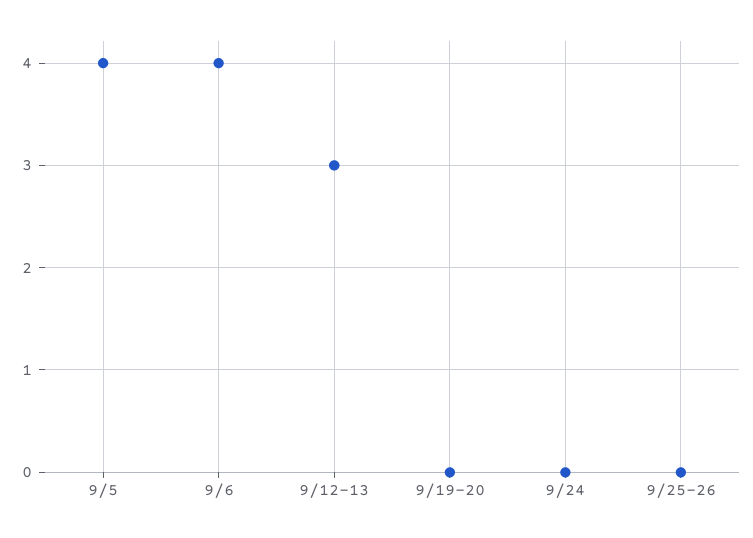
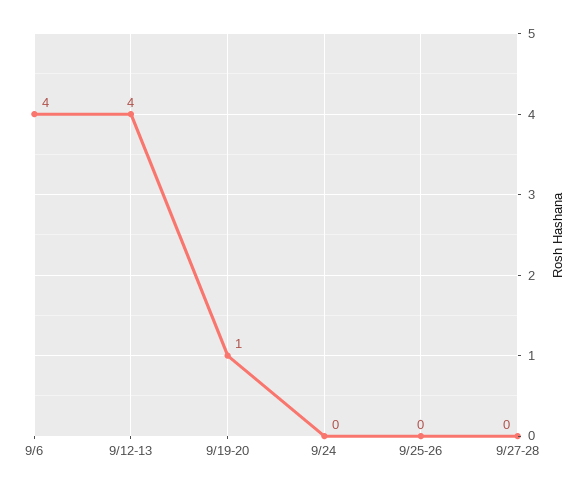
9/5: 4 -> none
9/12-13: 3 -> 4
9/19-20: 0 -> 1
9/27-28: none -> 0

